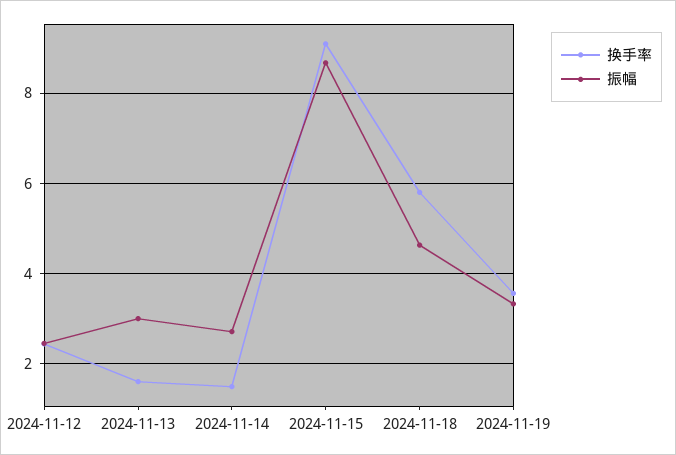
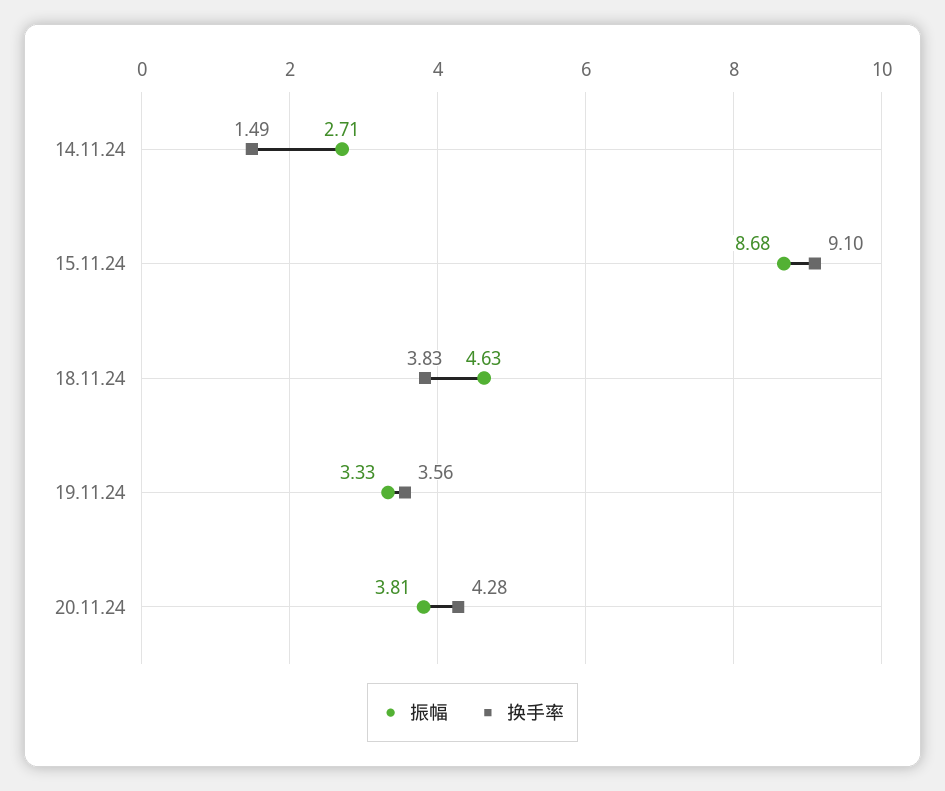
换手率, 2024-11-12: 2.4 -> none
振幅, 2024-11-12: 2.4 -> none
换手率, 2024-11-13: 1.6 -> none
振幅, 2024-11-13: 3 -> none
换手率, 2024-11-18: 5.8 -> 3.83
振幅, 20.11.24: none -> 3.81
换手率, 20.11.24: none -> 4.28

